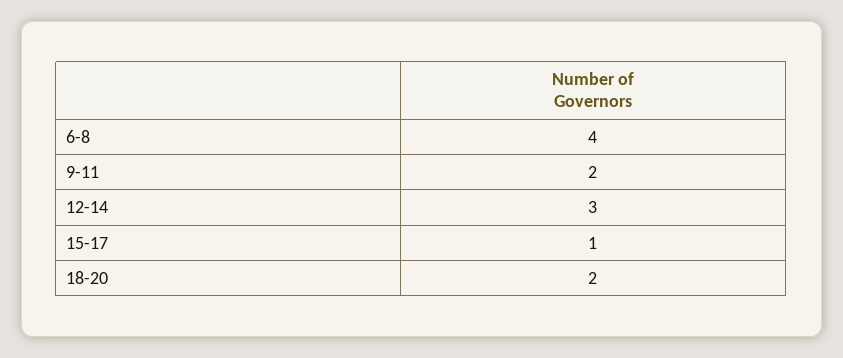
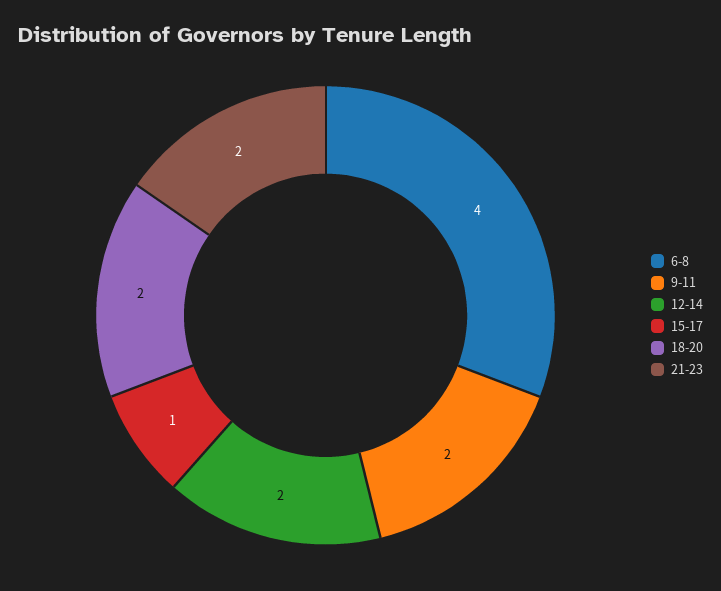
12-14: 3 -> 2
21-23: none -> 2

